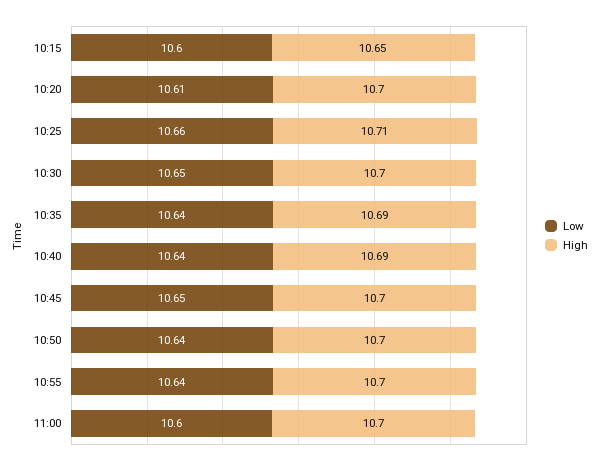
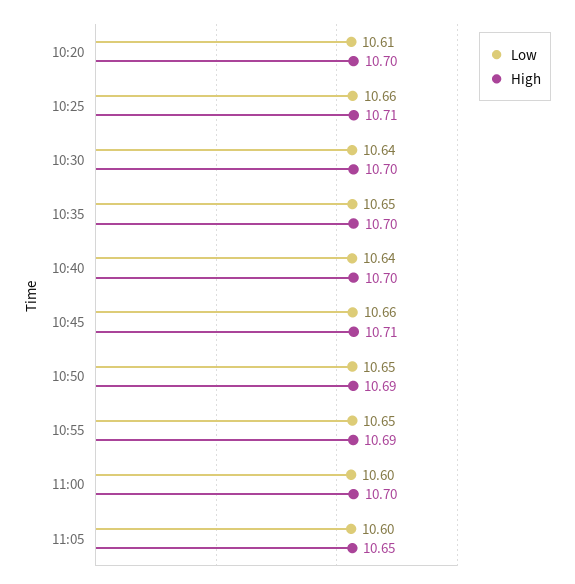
Low, 10:15: 10.6 -> none
High, 10:15: 10.65 -> none
Low, 10:30: 10.65 -> 10.64
Low, 10:35: 10.64 -> 10.65
High, 10:35: 10.69 -> 10.7
High, 10:40: 10.69 -> 10.7
Low, 10:45: 10.65 -> 10.66
High, 10:45: 10.7 -> 10.71
Low, 10:50: 10.64 -> 10.65
High, 10:50: 10.7 -> 10.69
Low, 10:55: 10.64 -> 10.65
High, 10:55: 10.7 -> 10.69
Low, 11:05: none -> 10.6
High, 11:05: none -> 10.65

